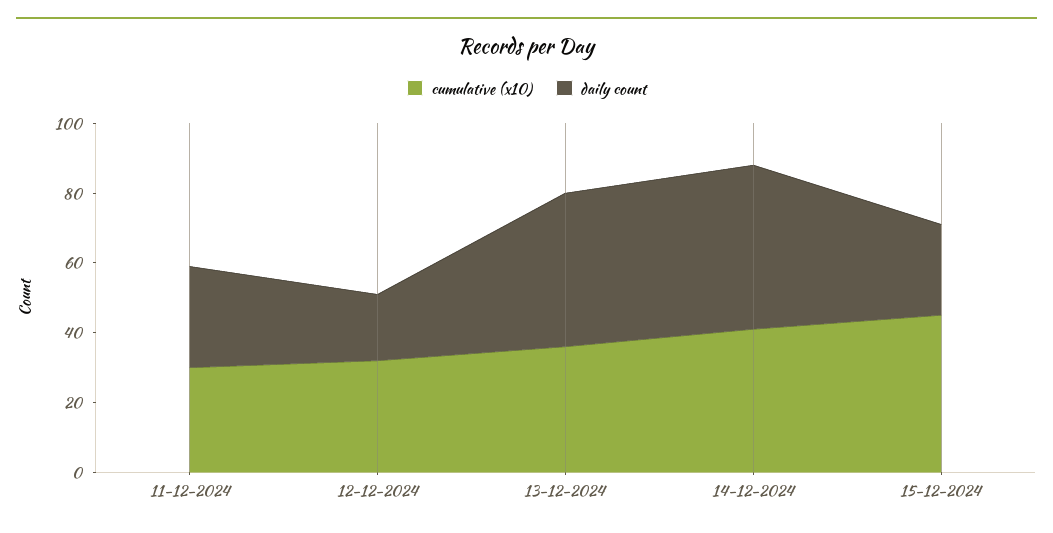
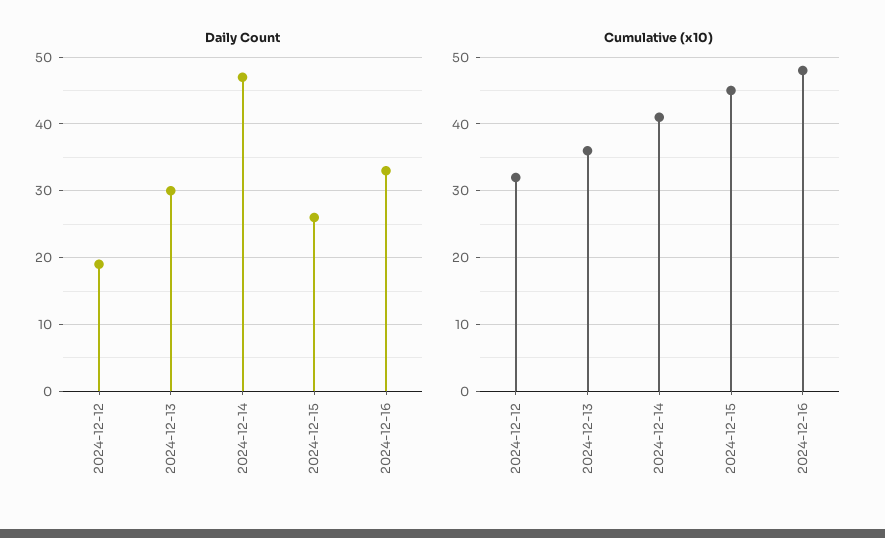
cumulative (x10), 11-12-2024: 30 -> none
daily count, 11-12-2024: 30 -> none
daily count, 13-12-2024: 45 -> 30
daily count, 2024-12-16: none -> 33
cumulative (x10), 2024-12-16: none -> 48

